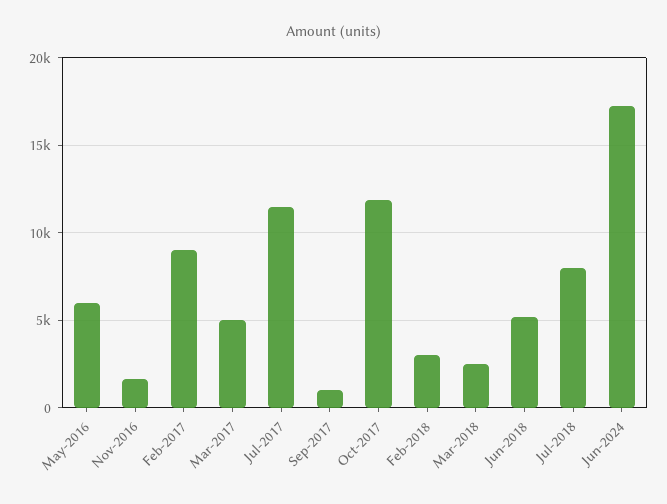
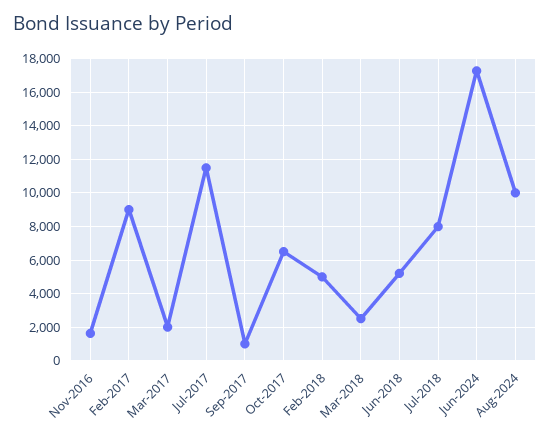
May-2016: 6000 -> none
Mar-2017: 5000 -> 2000
Oct-2017: 12000 -> 6500
Feb-2018: 3000 -> 5000
Aug-2024: none -> 10000

